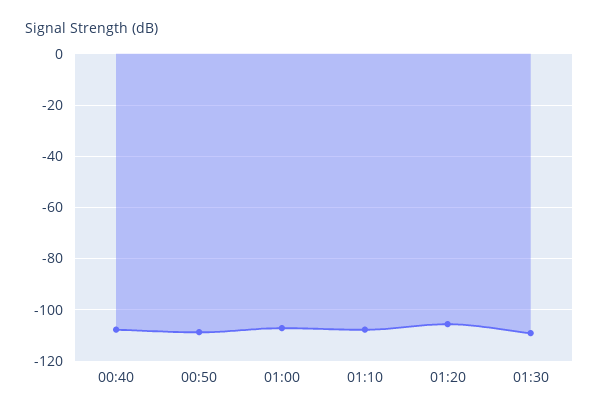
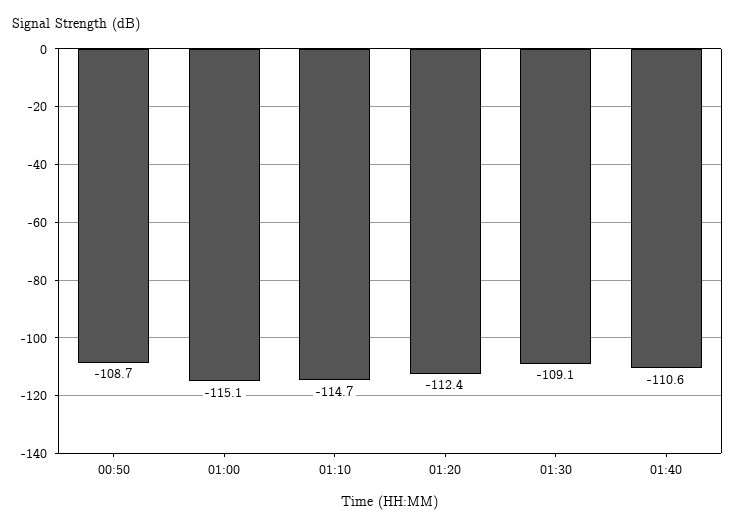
00:40: -107.5 -> none
01:00: -107.5 -> -115.1
01:10: -107.5 -> -114.7
01:20: -105 -> -112.4
01:40: none -> -110.6

